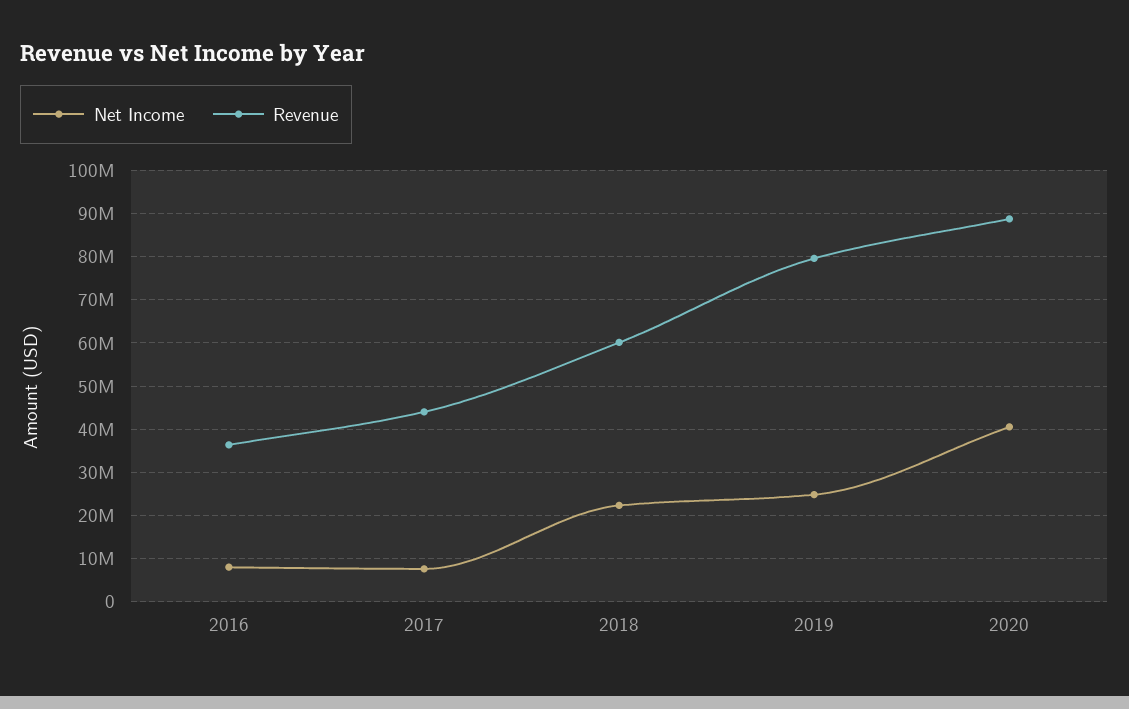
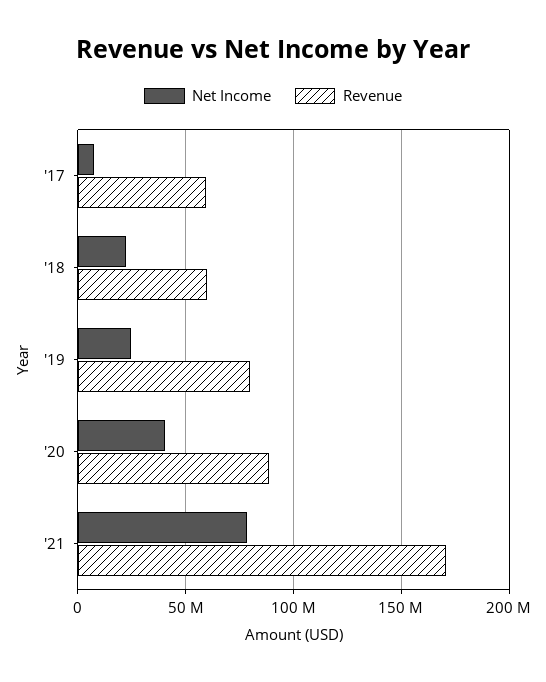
Net Income, 2016: 8000000 -> none
Revenue, 2016: 36000000 -> none
Revenue, 2017: 44000000 -> 60000000
Net Income, '21: none -> 80000000
Revenue, '21: none -> 170000000

